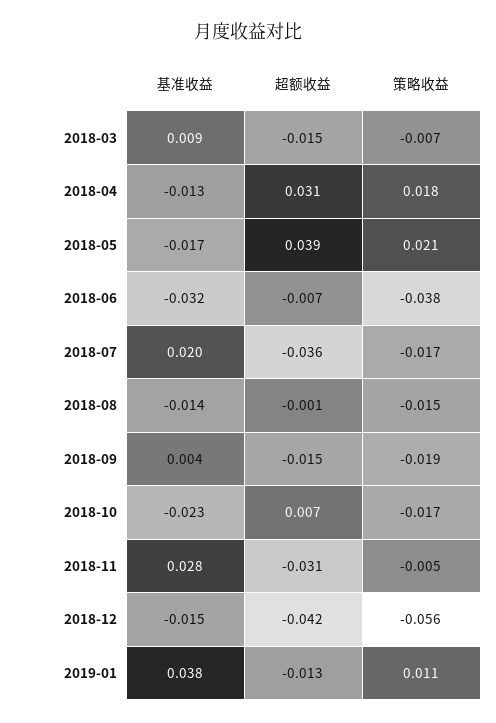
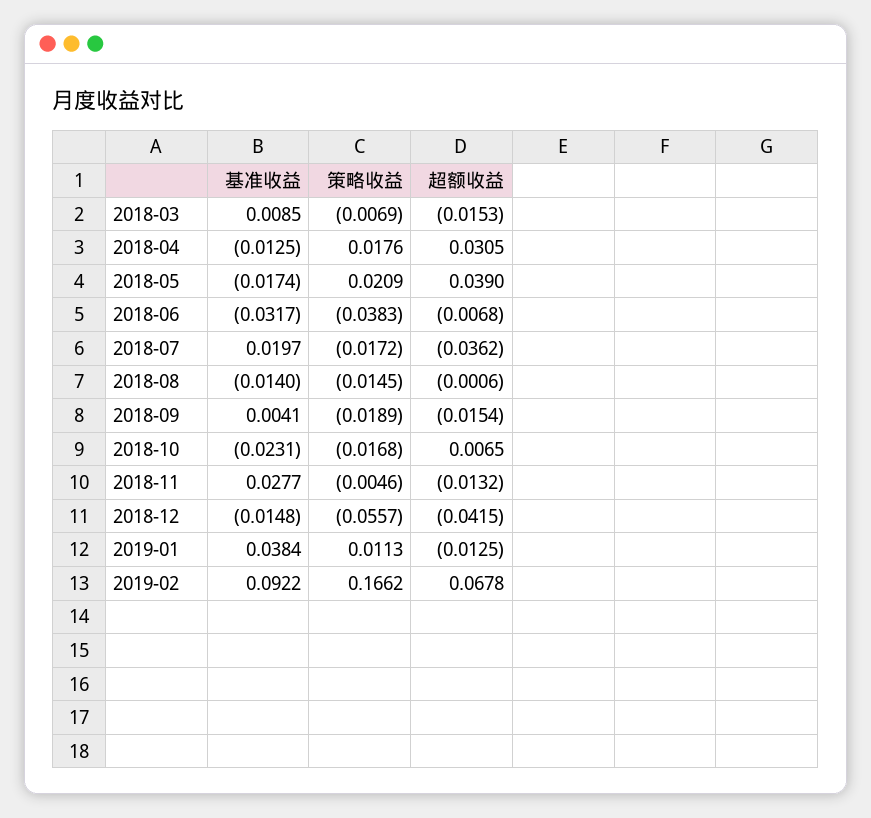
超额收益, 2018-11: -0.031 -> -0.0132
基准收益, 2019-02: none -> 0.0922
策略收益, 2019-02: none -> 0.1662
超额收益, 2019-02: none -> 0.0678

